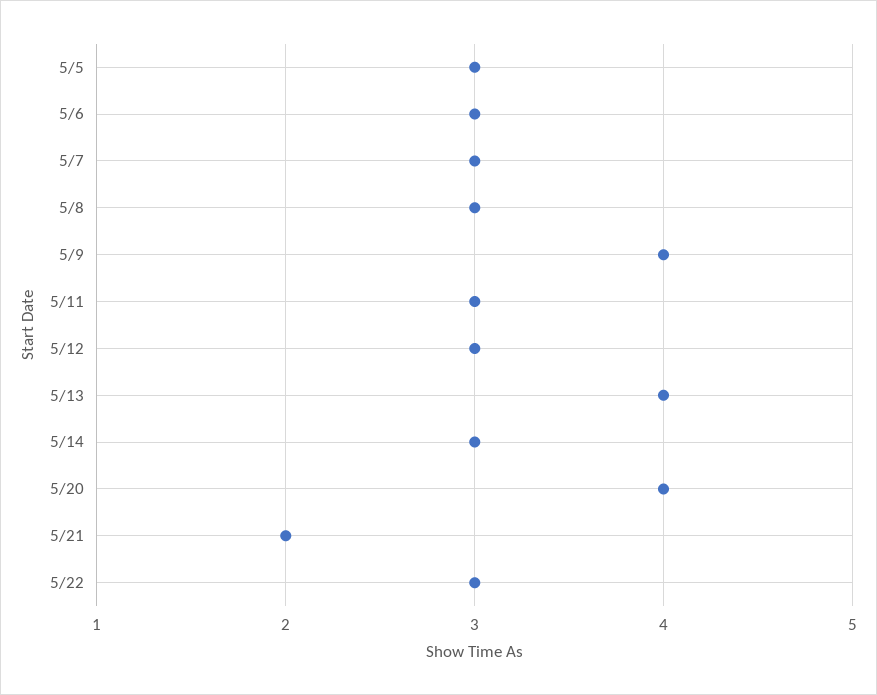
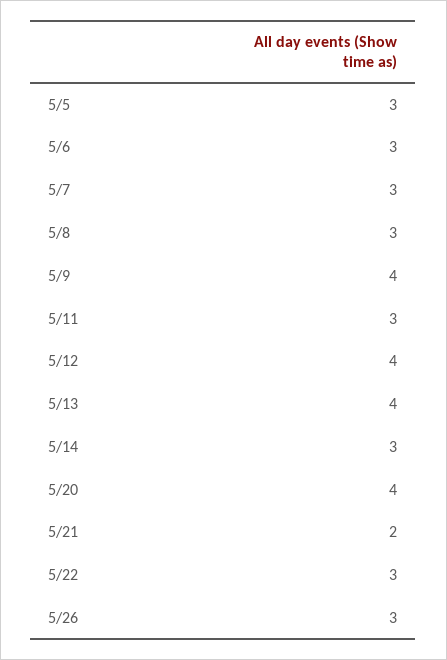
5/12: 3 -> 4
5/26: none -> 3

